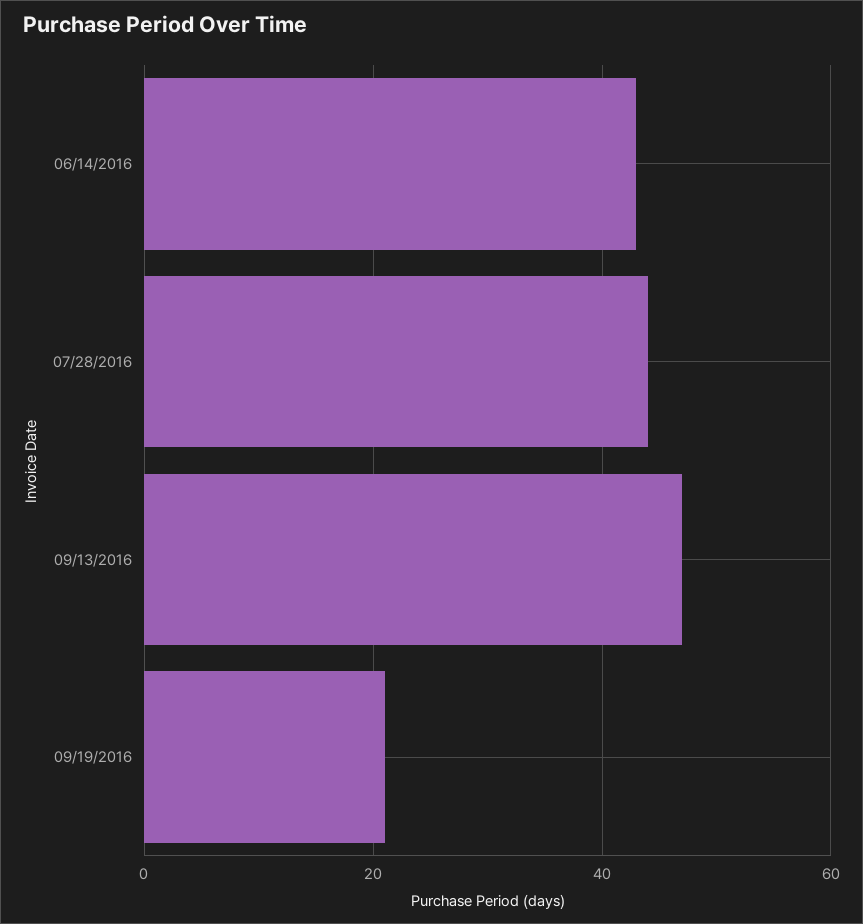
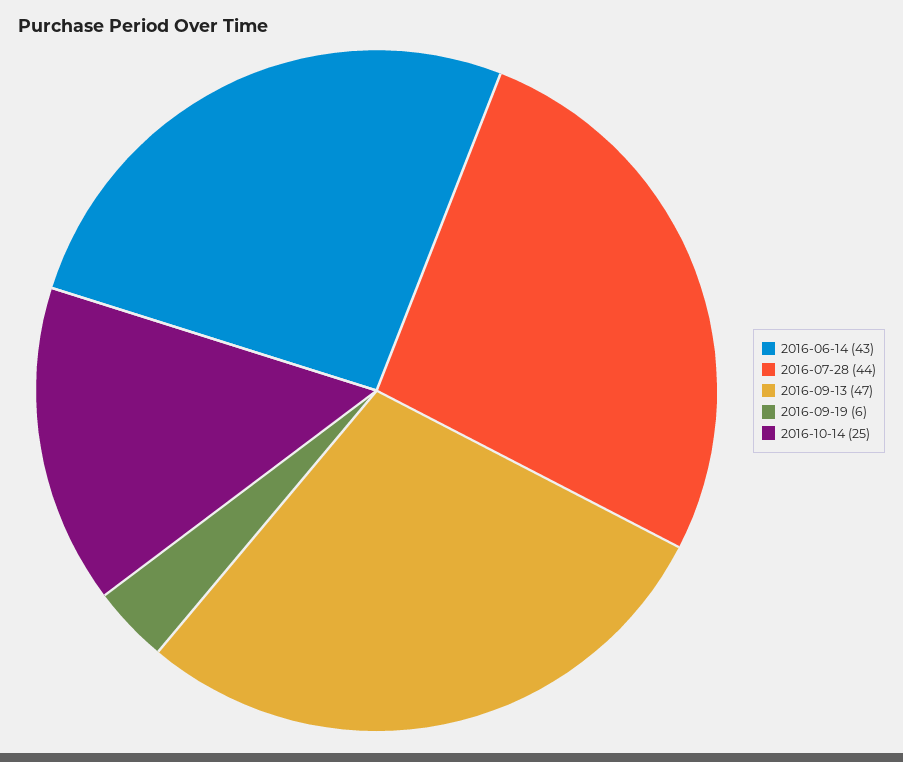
09/19/2016: 20 -> 6
2016-10-14: none -> 25

